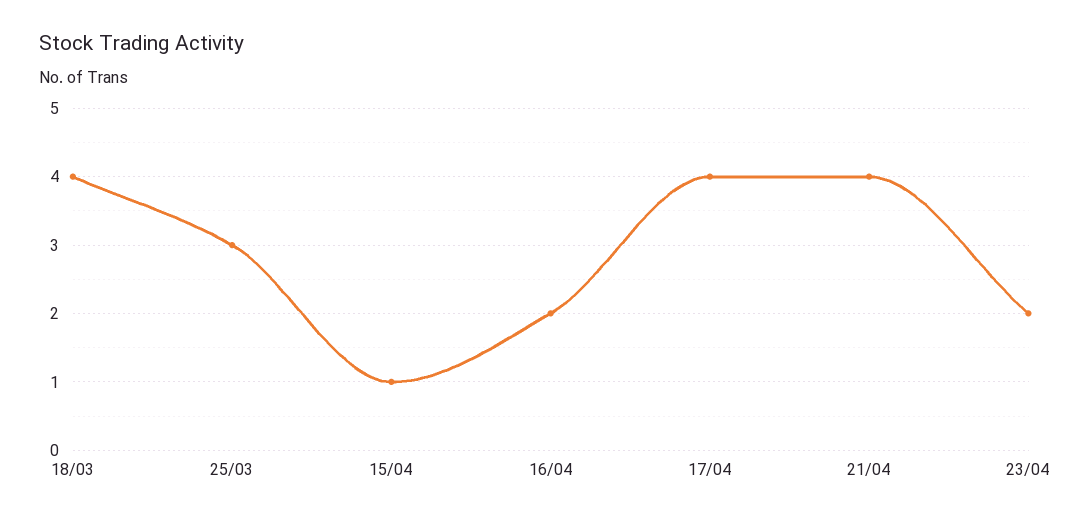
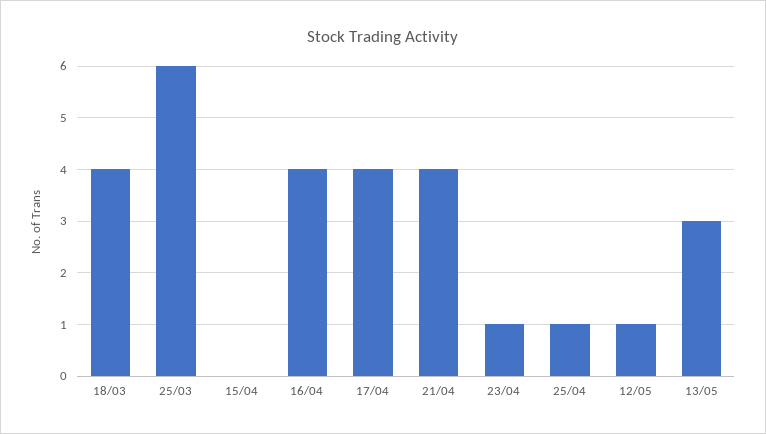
25/03: 3 -> 6
15/04: 1 -> 0
16/04: 2 -> 4
23/04: 2 -> 1
25/04: none -> 1
12/05: none -> 1
13/05: none -> 3

